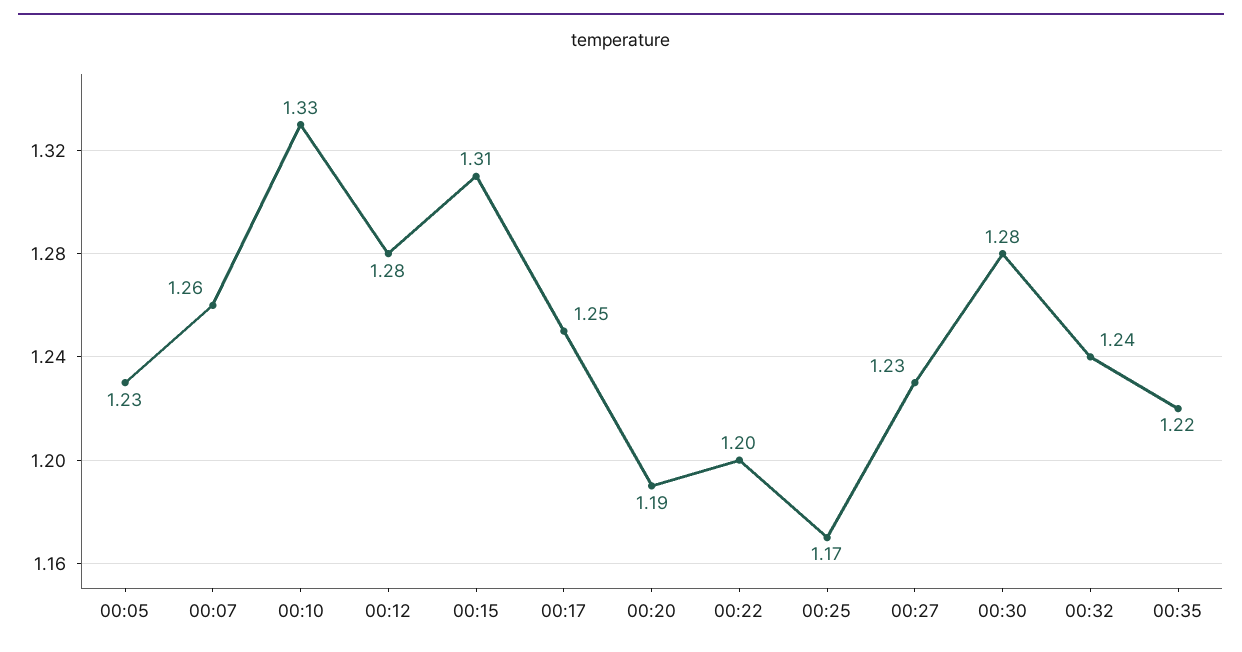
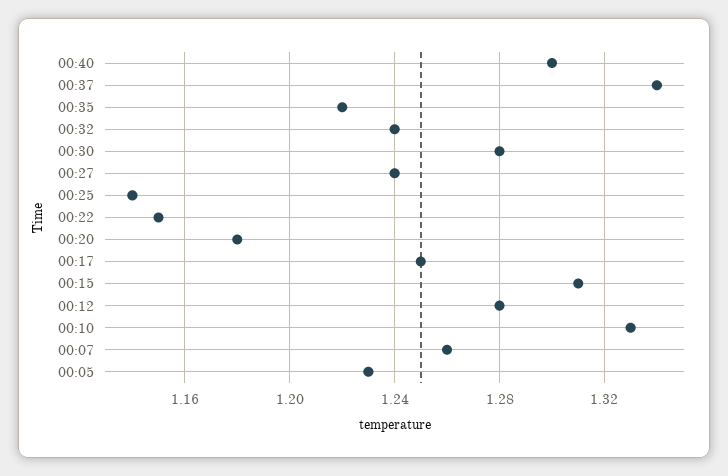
00:20: 1.19 -> 1.18
00:22: 1.2 -> 1.15
00:25: 1.17 -> 1.14
00:27: 1.23 -> 1.24
00:40: none -> 1.3
00:37: none -> 1.34

